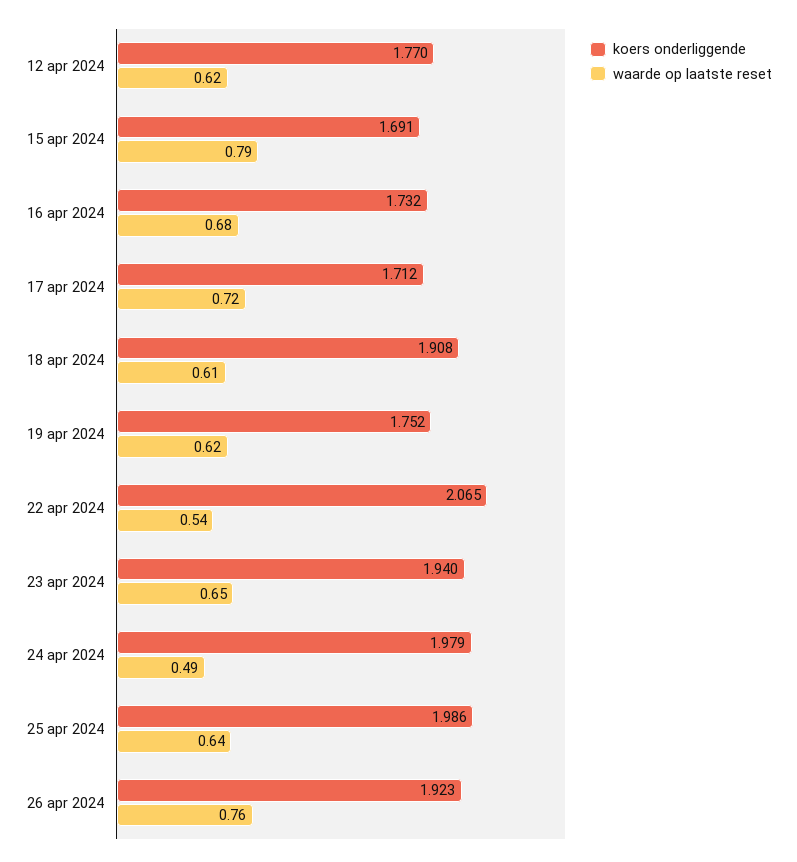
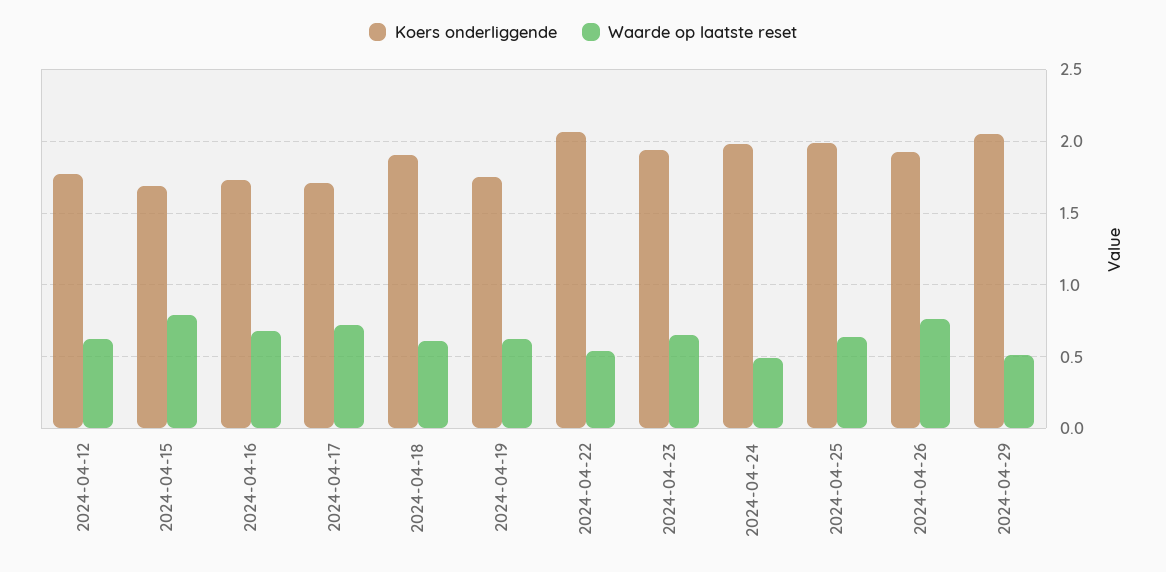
koers onderliggende, 2024-04-29: none -> 2.05
waarde op laatste reset, 2024-04-29: none -> 0.5

